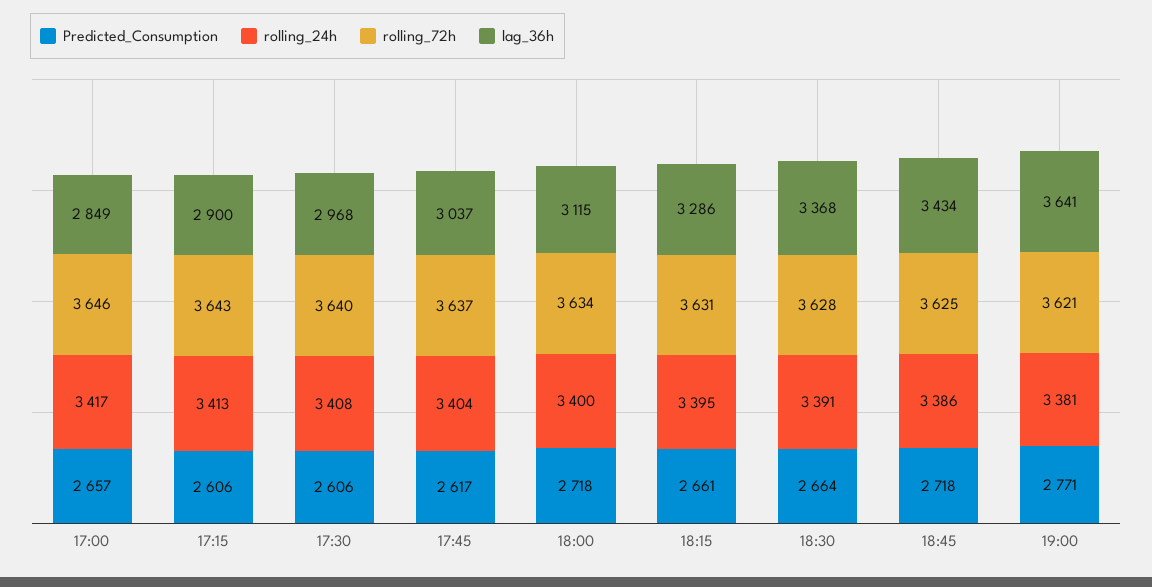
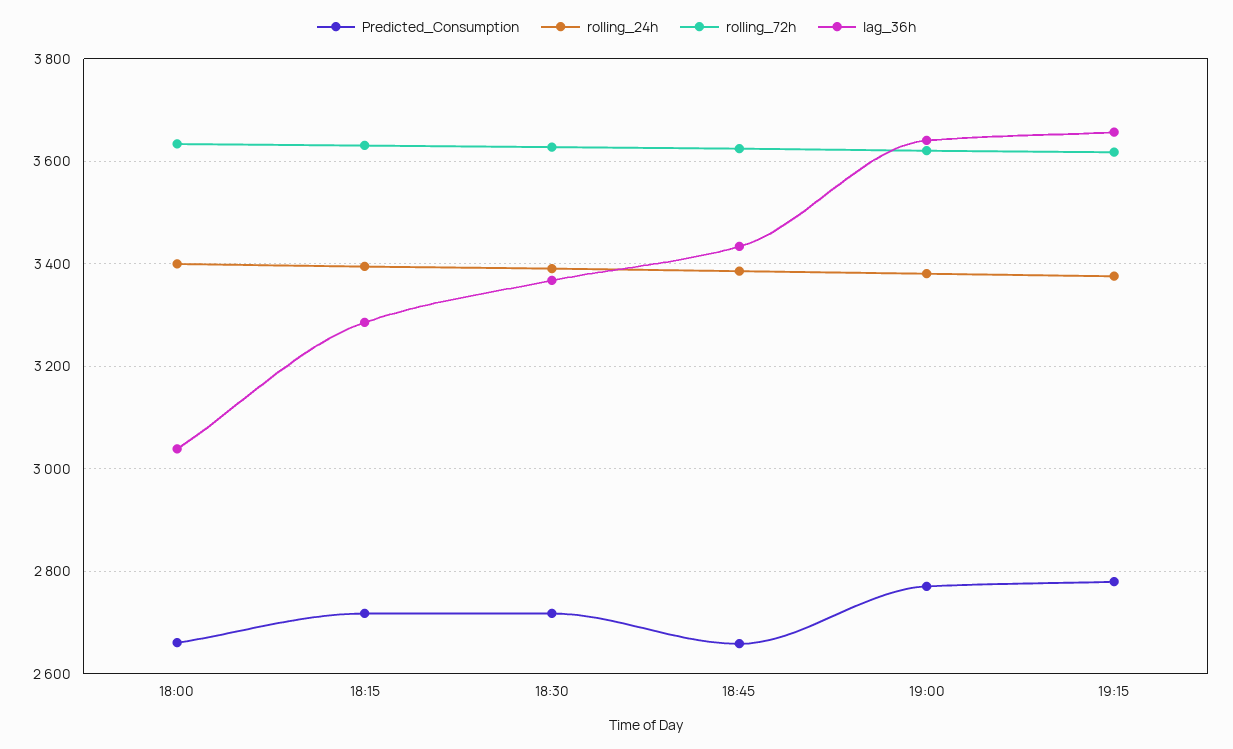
Predicted_Consumption, 17:00: 2657 -> none
rolling_24h, 17:00: 3417 -> none
rolling_72h, 17:00: 3646 -> none
lag_36h, 17:00: 2849 -> none
Predicted_Consumption, 17:15: 2606 -> none
rolling_24h, 17:15: 3413 -> none
rolling_72h, 17:15: 3643 -> none
lag_36h, 17:15: 2900 -> none
Predicted_Consumption, 17:30: 2606 -> none
rolling_24h, 17:30: 3408 -> none
rolling_72h, 17:30: 3640 -> none
lag_36h, 17:30: 2968 -> none
Predicted_Consumption, 17:45: 2617 -> none
rolling_24h, 17:45: 3404 -> none
rolling_72h, 17:45: 3637 -> none
lag_36h, 17:45: 3037 -> none
Predicted_Consumption, 18:00: 2718 -> 2660
lag_36h, 18:00: 3115 -> 3040
Predicted_Consumption, 18:15: 2661 -> 2720
Predicted_Consumption, 18:30: 2664 -> 2720
Predicted_Consumption, 18:45: 2718 -> 2660
Predicted_Consumption, 19:15: none -> 2780
rolling_24h, 19:15: none -> 3380
rolling_72h, 19:15: none -> 3620
lag_36h, 19:15: none -> 3660

